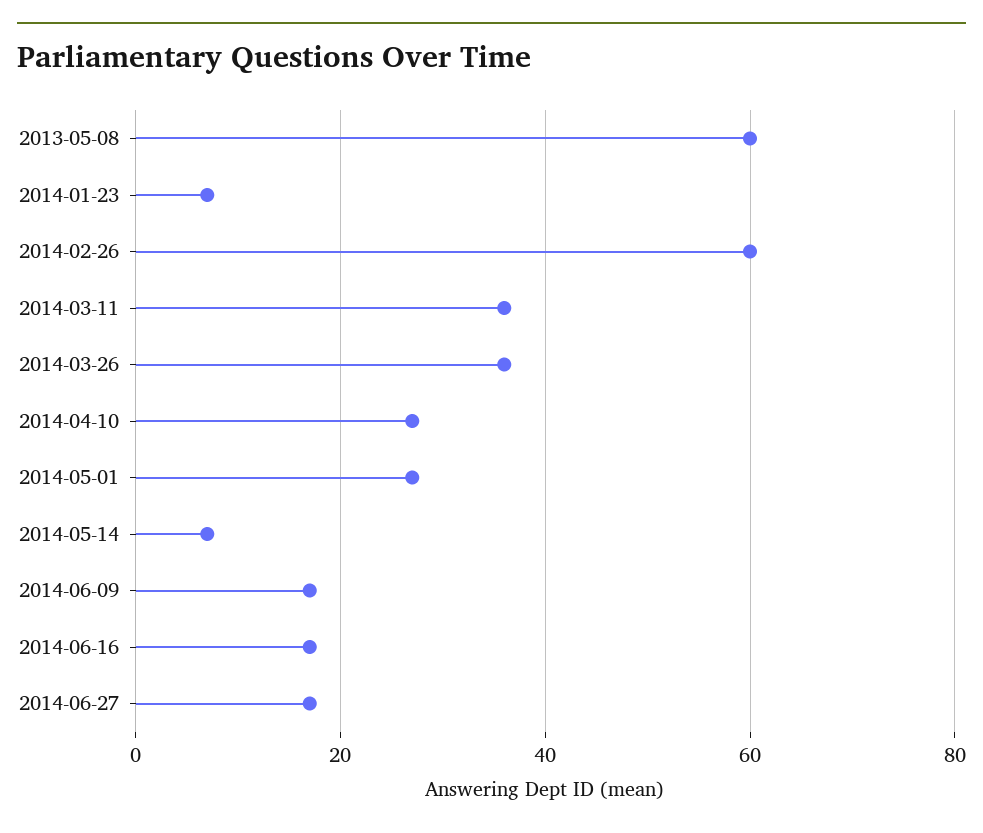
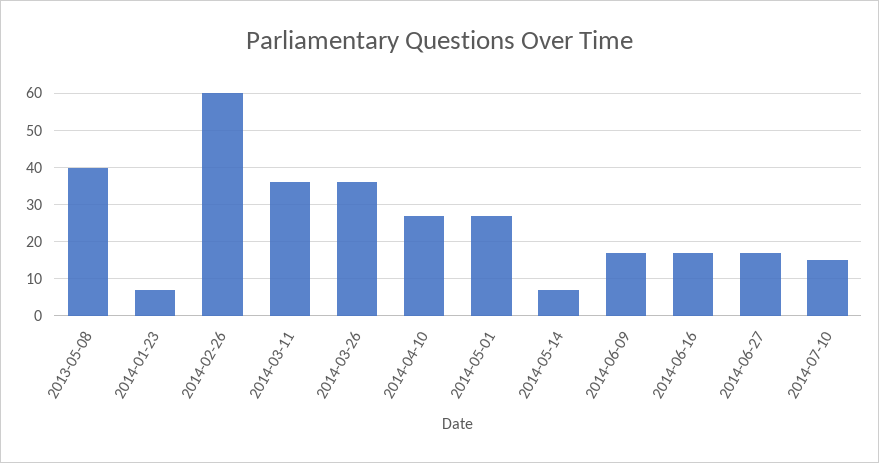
2013-05-08: 60 -> 40
2014-07-10: none -> 15

